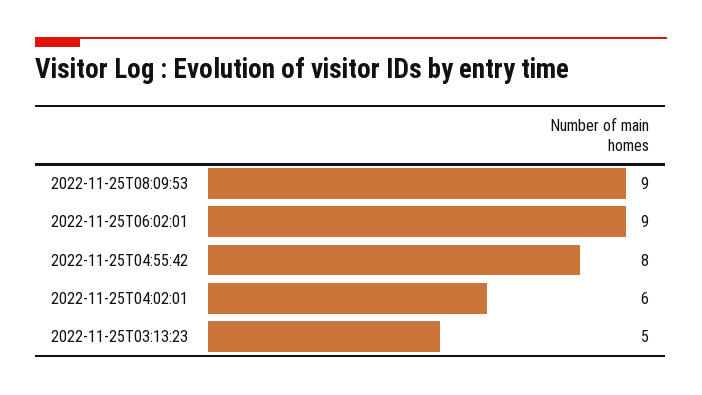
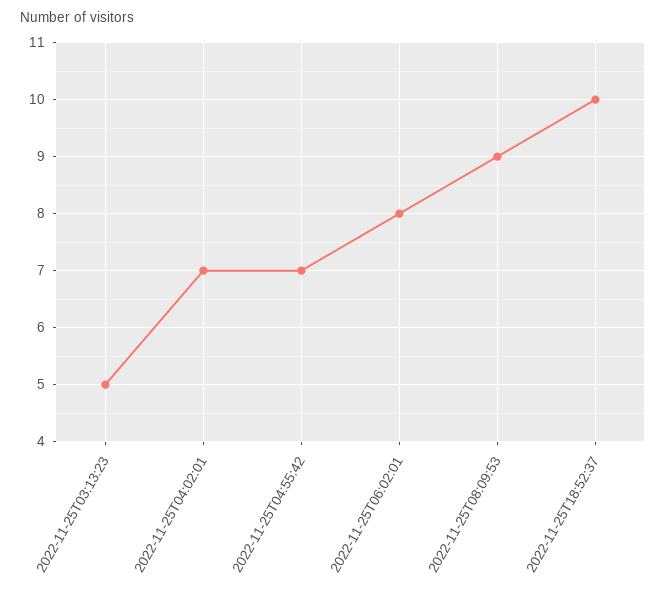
2022-11-25T06:02:01: 9 -> 8
2022-11-25T04:55:42: 8 -> 7
2022-11-25T04:02:01: 6 -> 7
2022-11-25T18:52:37: none -> 10

